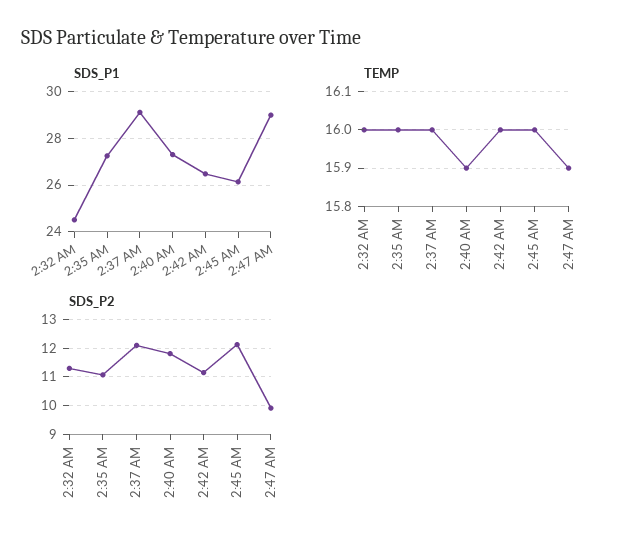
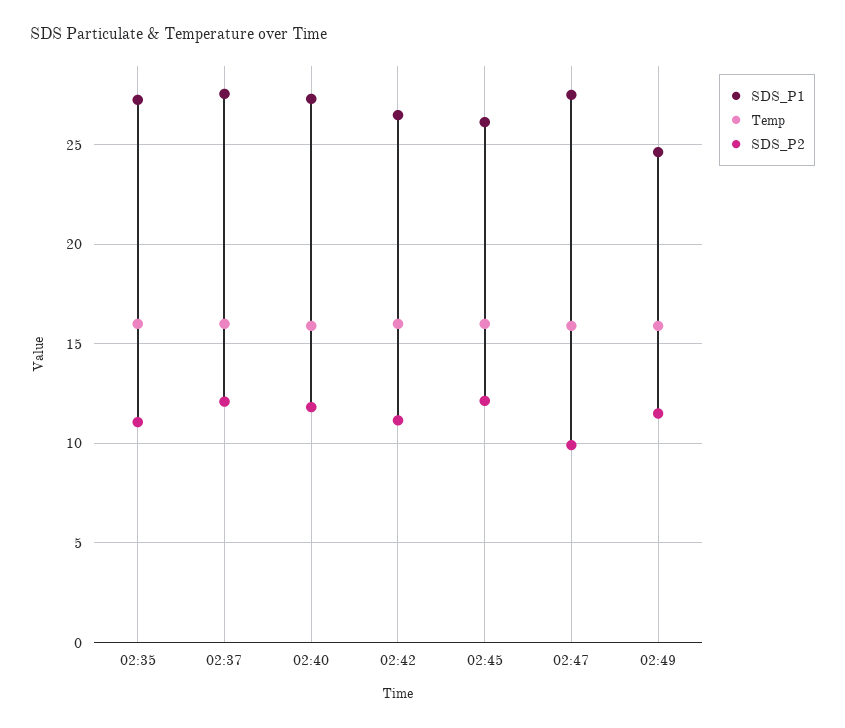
SDS_P1, 2:32 AM: 24.5 -> none
SDS_P1, 2:37 AM: 29 -> 27.5
SDS_P1, 2:47 AM: 29 -> 27.5
TEMP, 2:32 AM: 16 -> none
SDS_P2, 2:32 AM: 11.25 -> none
SDS_P1, 02:49: none -> 24.5
TEMP, 02:49: none -> 16
SDS_P2, 02:49: none -> 11.5

